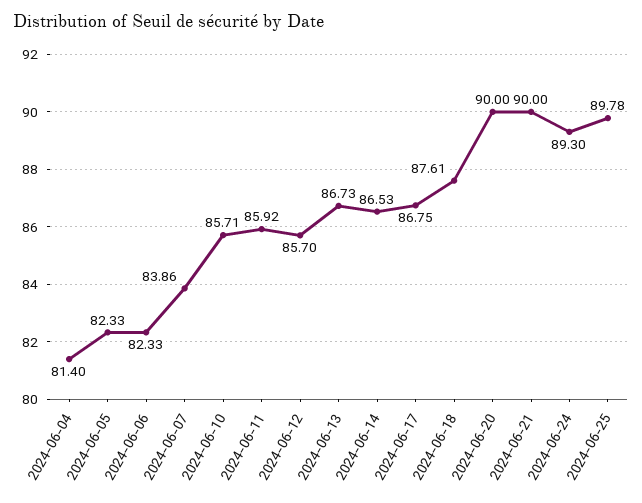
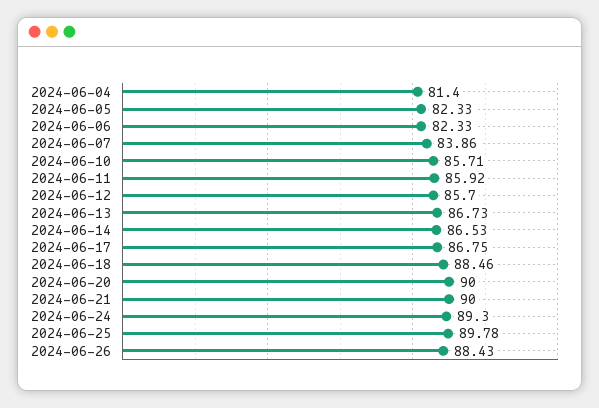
2024-06-18: 87.61 -> 88.46
2024-06-26: none -> 88.43

